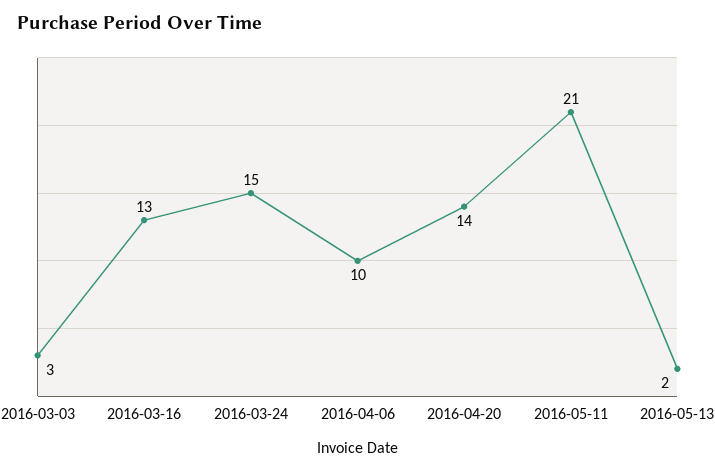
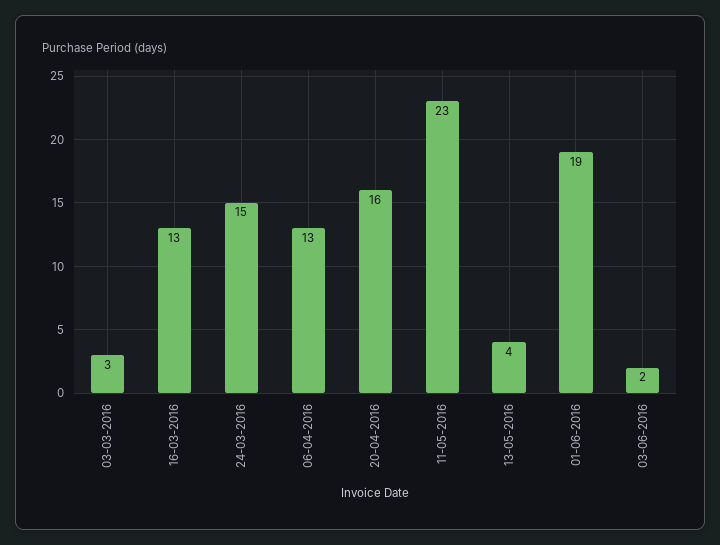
2016-04-06: 10 -> 13
2016-04-20: 14 -> 16
2016-05-11: 21 -> 23
2016-05-13: 2 -> 4
01-06-2016: none -> 19
03-06-2016: none -> 2

